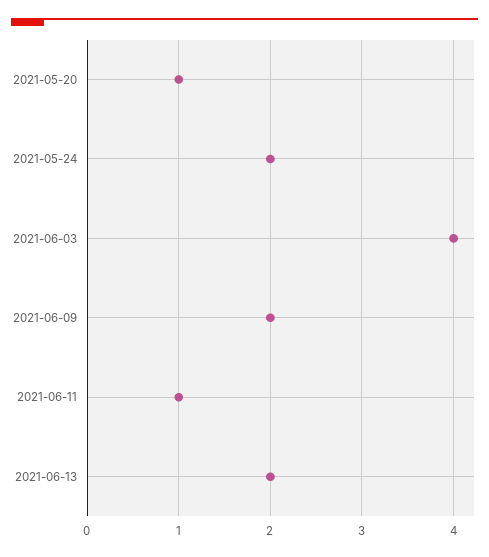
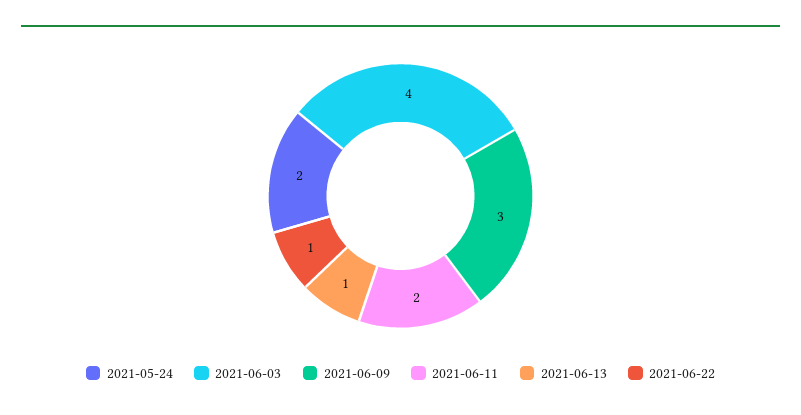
2021-05-20: 1 -> none
2021-06-09: 2 -> 3
2021-06-11: 1 -> 2
2021-06-13: 2 -> 1
2021-06-22: none -> 1

